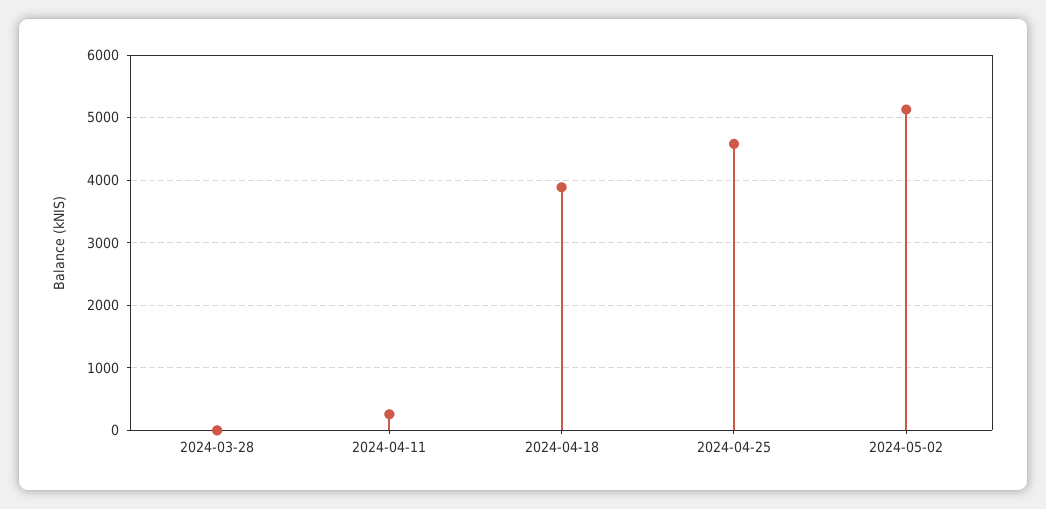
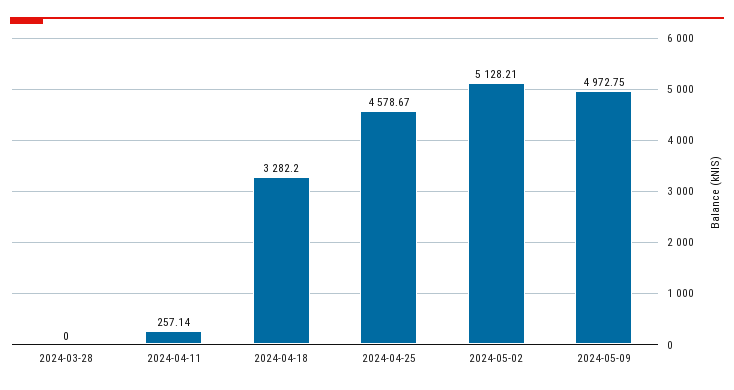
2024-04-18: 3900 -> 3282.2
2024-05-09: none -> 4972.75

